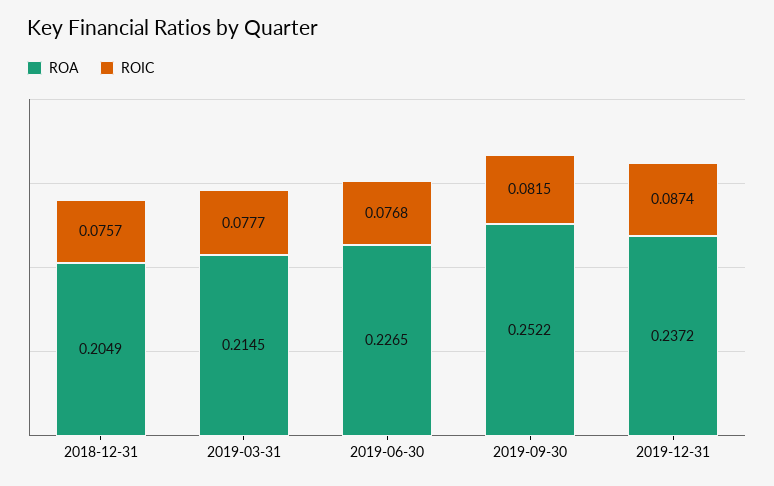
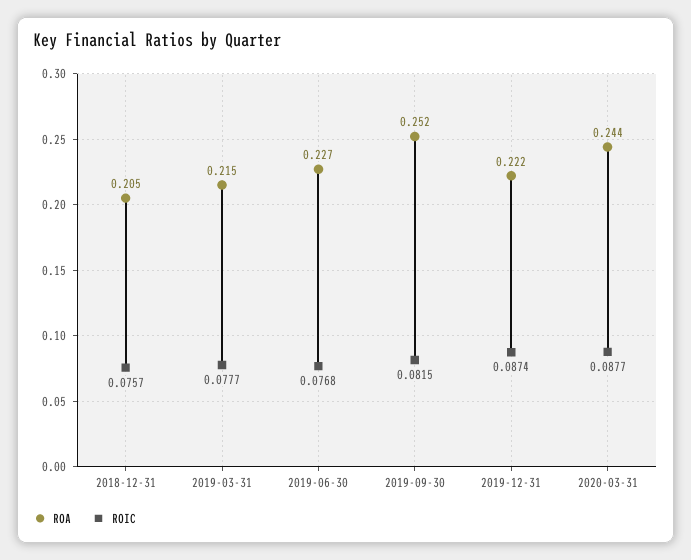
ROA, 2019-12-31: 0.2372 -> 0.222
ROA, 2020-03-31: none -> 0.244
ROIC, 2020-03-31: none -> 0.0877

